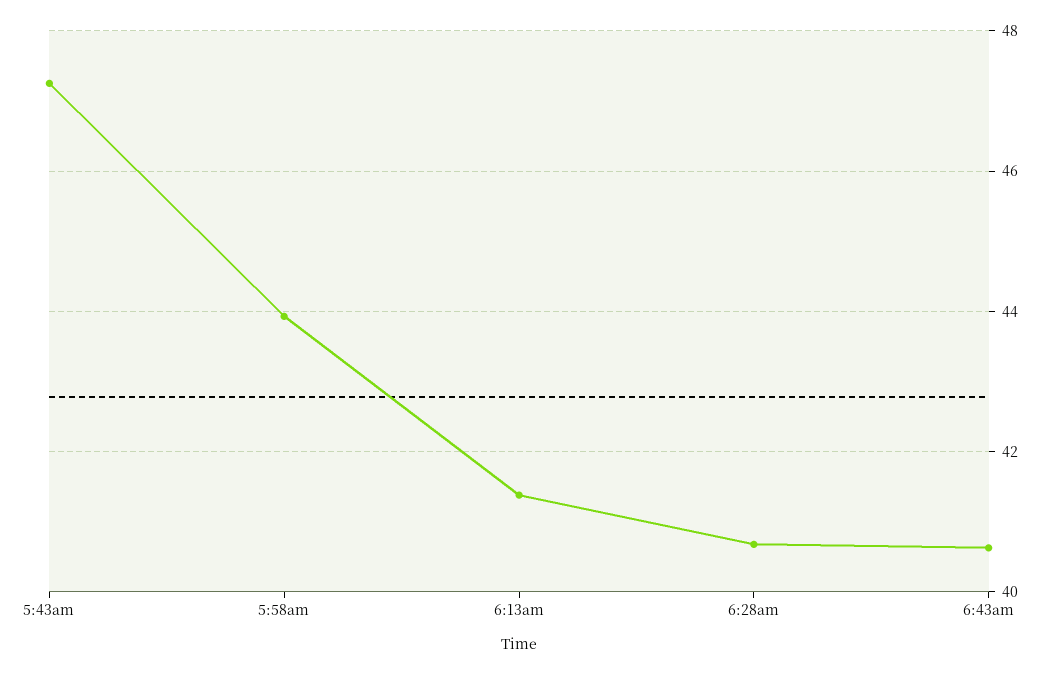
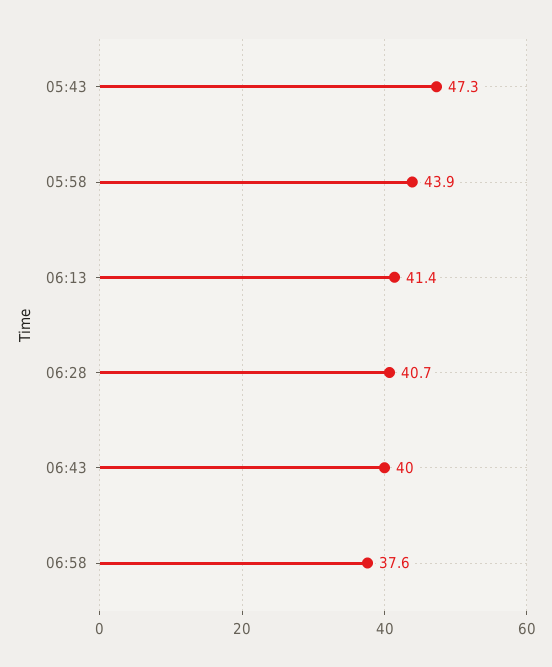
6:43am: 40.6 -> 40
06:58: none -> 37.6

